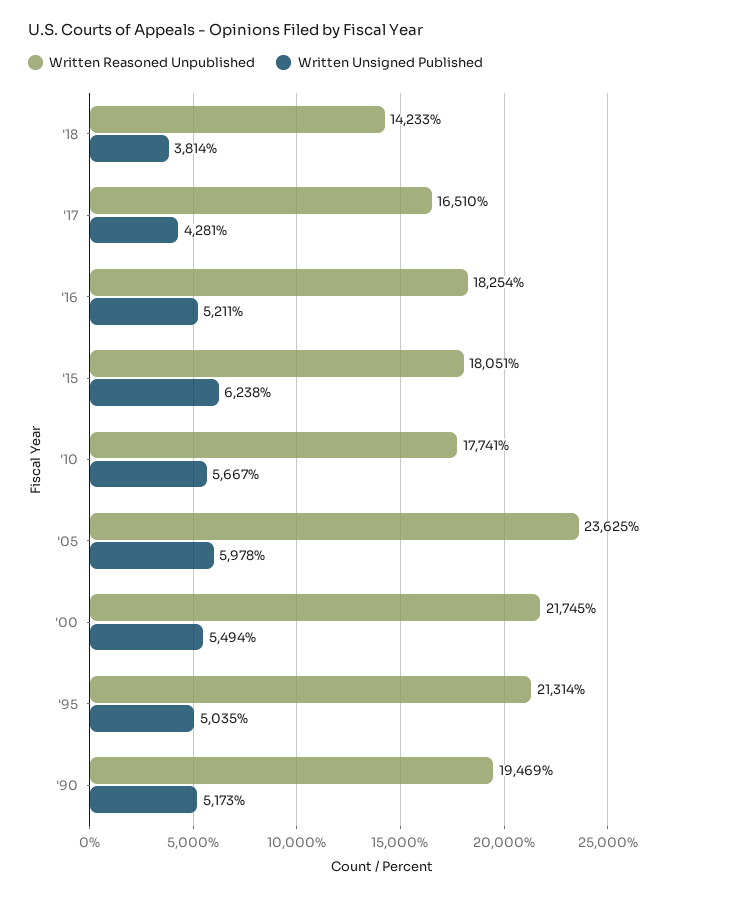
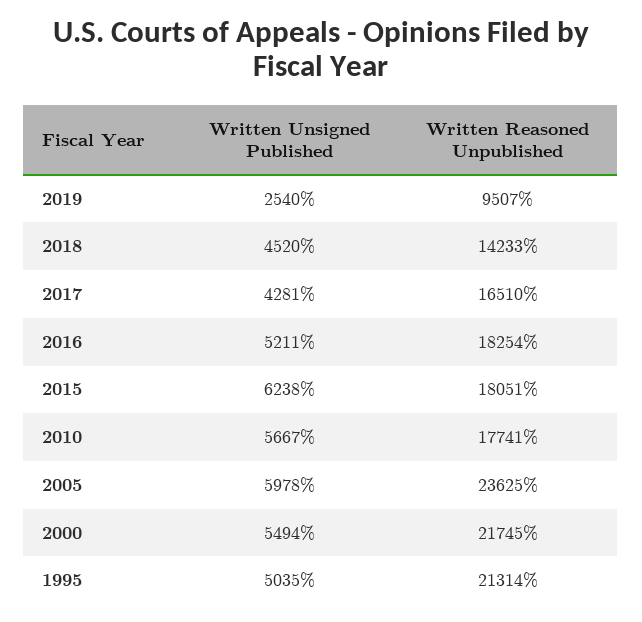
Written Unsigned Published, '18: 3814 -> 4520
Written Reasoned Unpublished, '90: 19469 -> none
Written Unsigned Published, '90: 5173 -> none
Written Unsigned Published, 2019: none -> 2540
Written Reasoned Unpublished, 2019: none -> 9507

